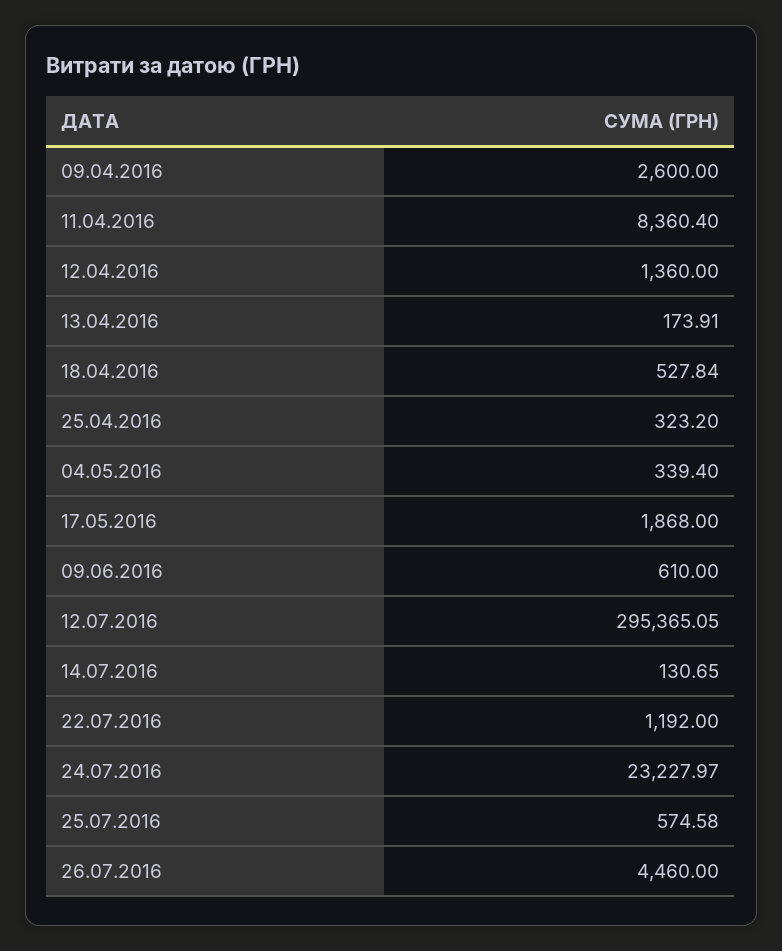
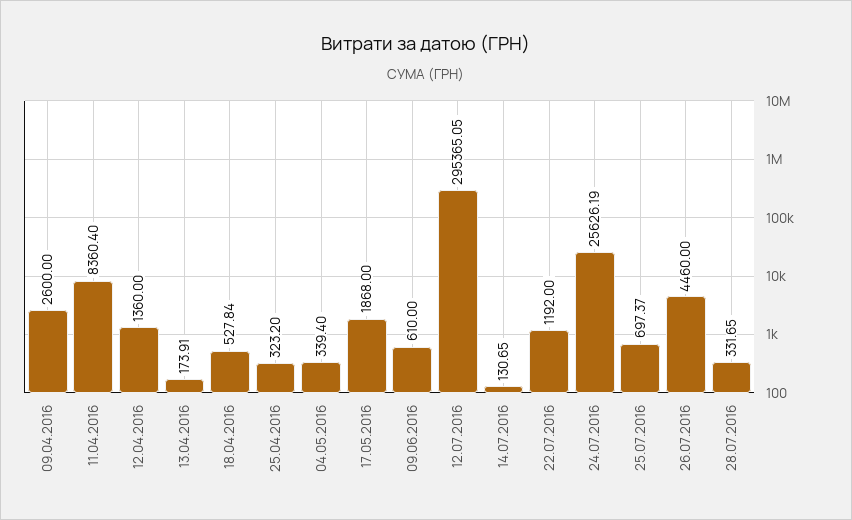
24.07.2016: 23227.97 -> 25626.19
25.07.2016: 574.58 -> 697.37
28.07.2016: none -> 331.65

